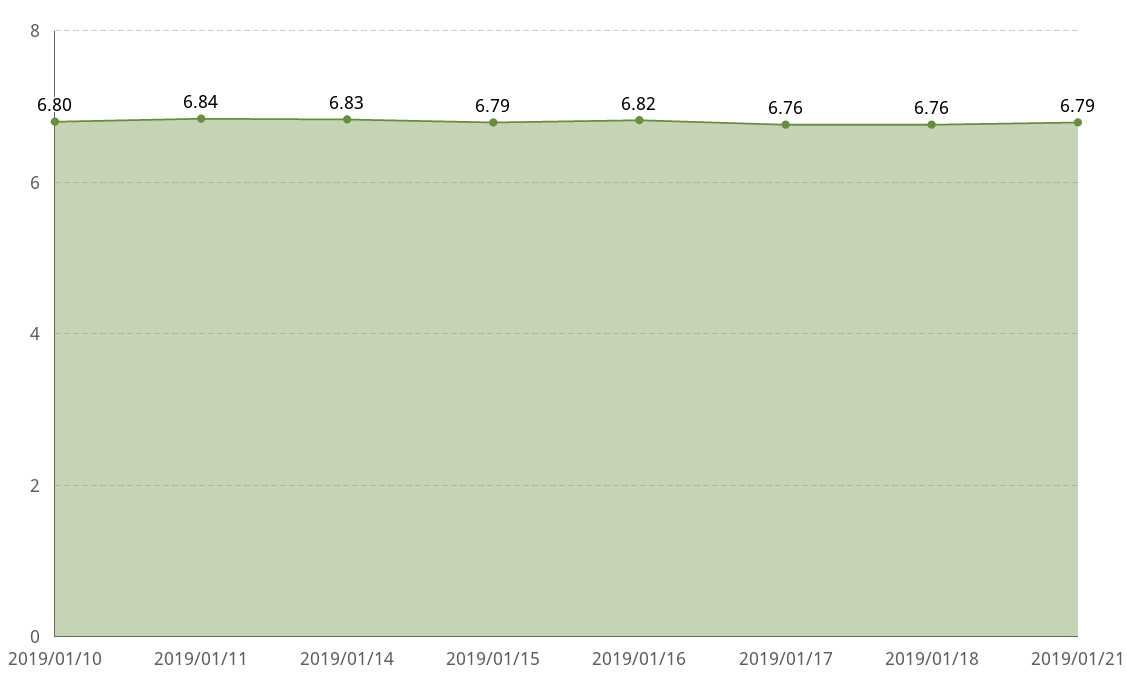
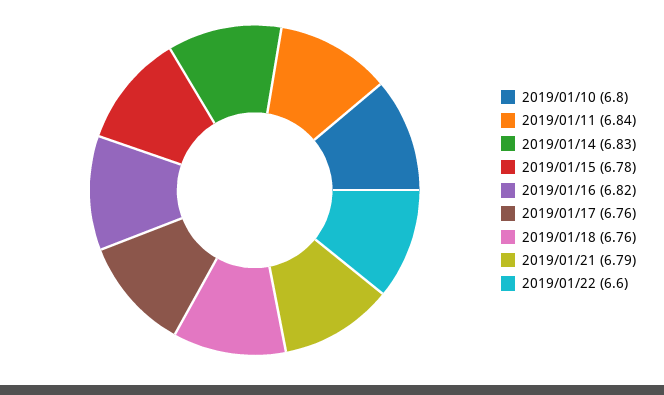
2019/01/15: 6.79 -> 6.78
2019/01/22: none -> 6.6

